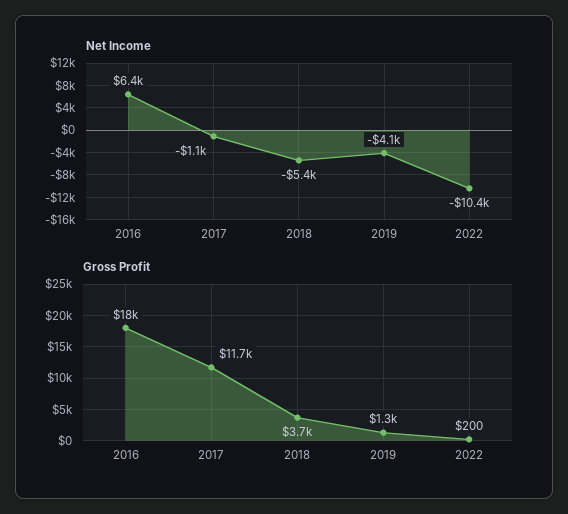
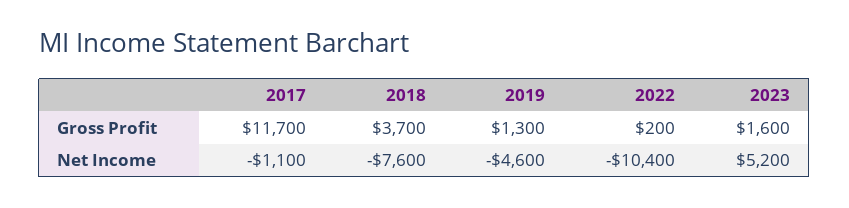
Net Income, 2016: 6400 -> none
Net Income, 2018: -5400 -> -7600
Net Income, 2019: -4100 -> -4600
Gross Profit, 2016: 18000 -> none
Gross Profit, 2023: none -> 1600
Net Income, 2023: none -> 5200

